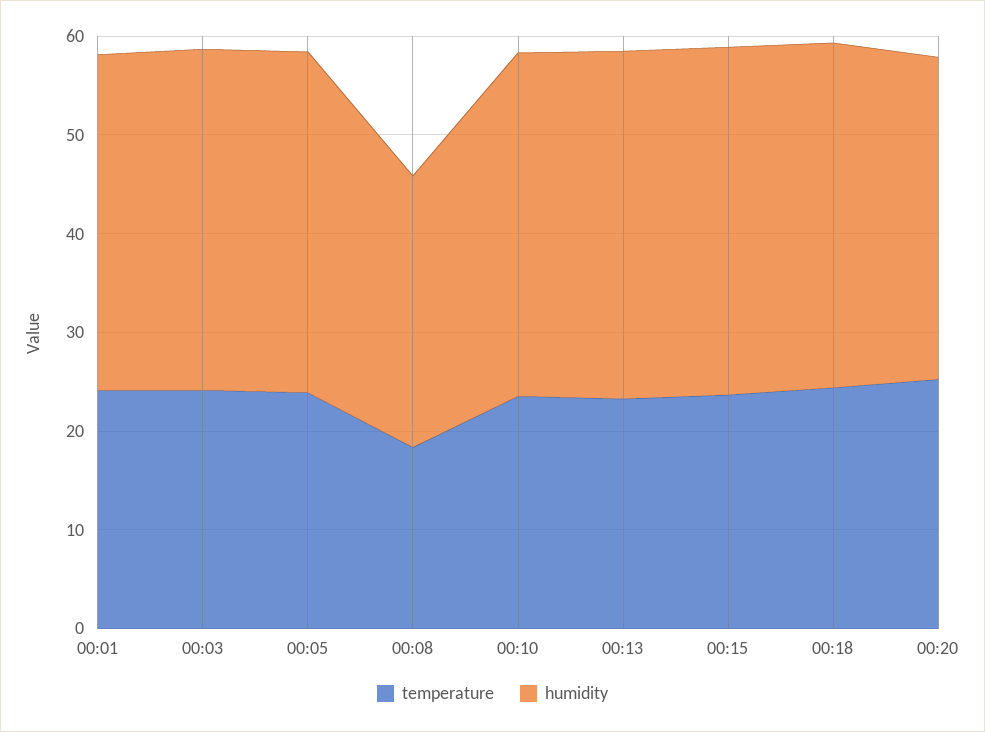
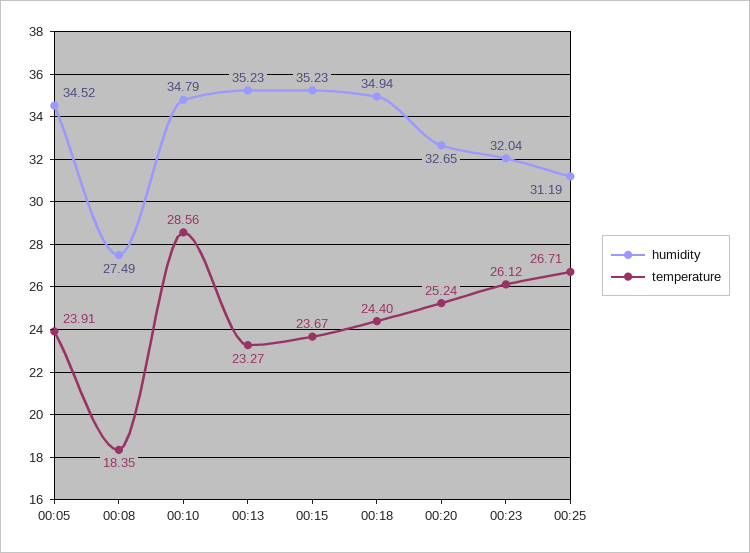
temperature, 00:01: 24 -> none
humidity, 00:01: 34 -> none
temperature, 00:03: 24 -> none
humidity, 00:03: 34 -> none
temperature, 00:10: 24 -> 28.56
humidity, 00:23: none -> 32.04
temperature, 00:23: none -> 26.12
humidity, 00:25: none -> 31.19
temperature, 00:25: none -> 26.71

